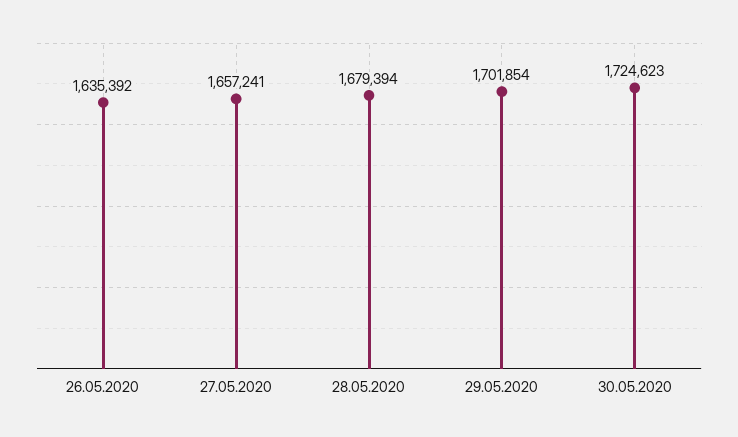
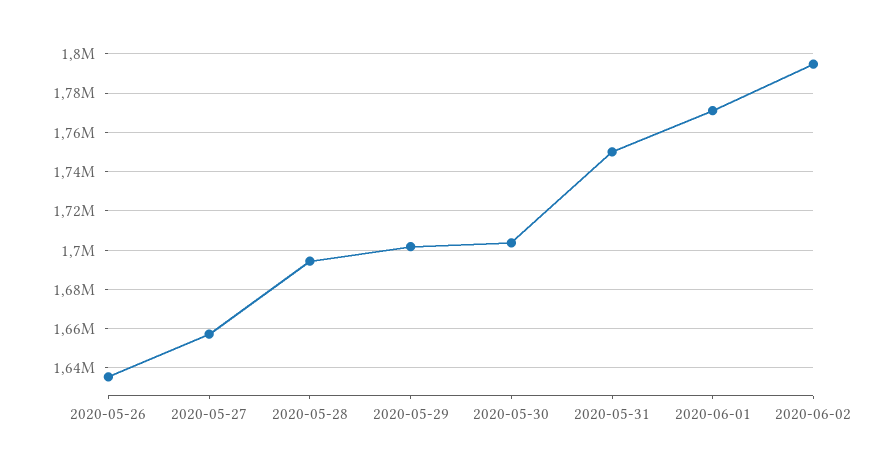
28.05.2020: 1679394 -> 1695000
30.05.2020: 1724623 -> 1705000
2020-05-31: none -> 1750000
2020-06-01: none -> 1770000
2020-06-02: none -> 1795000

